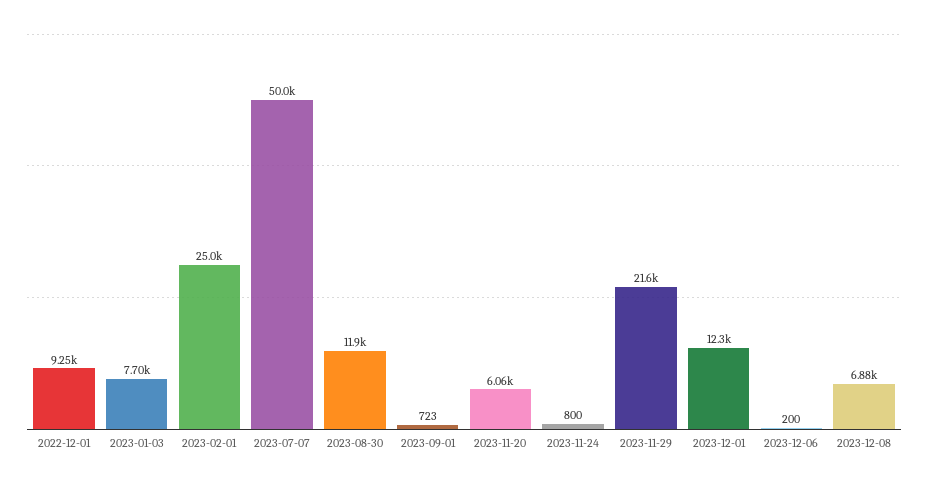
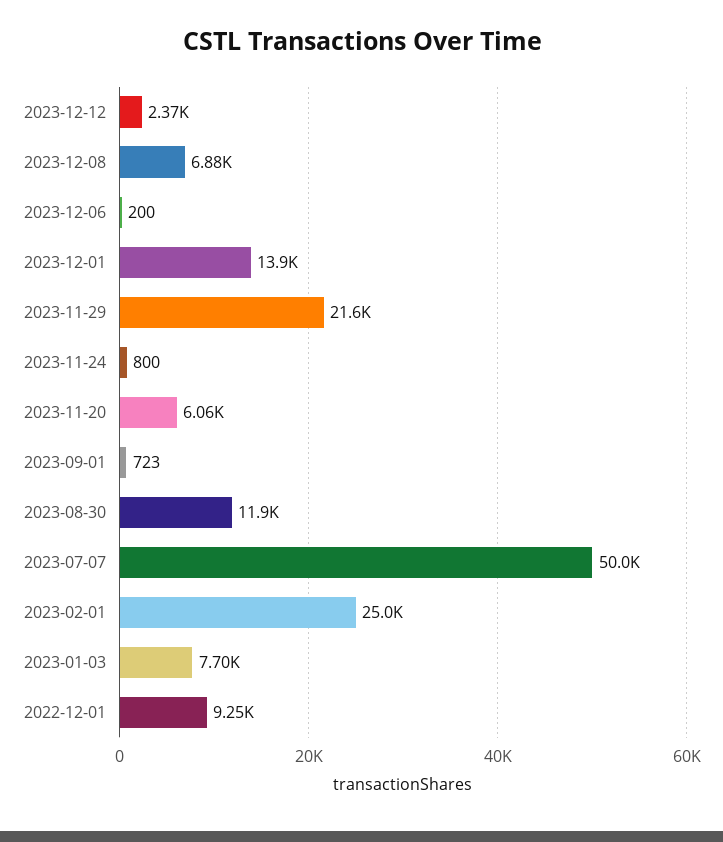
2023-12-01: 12300 -> 13900
2023-12-12: none -> 2370

